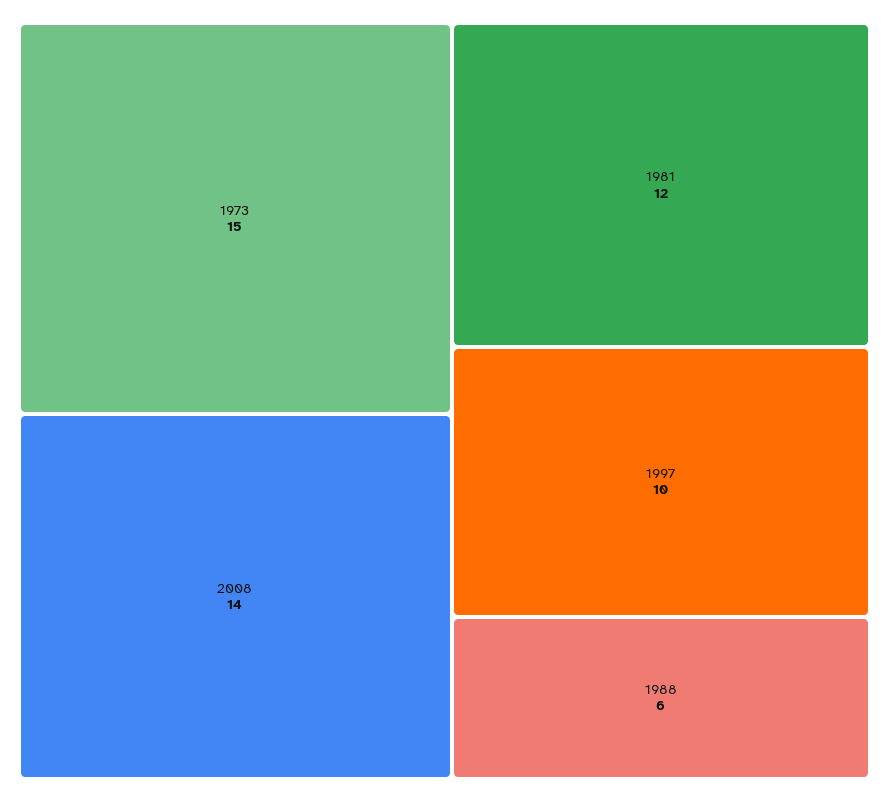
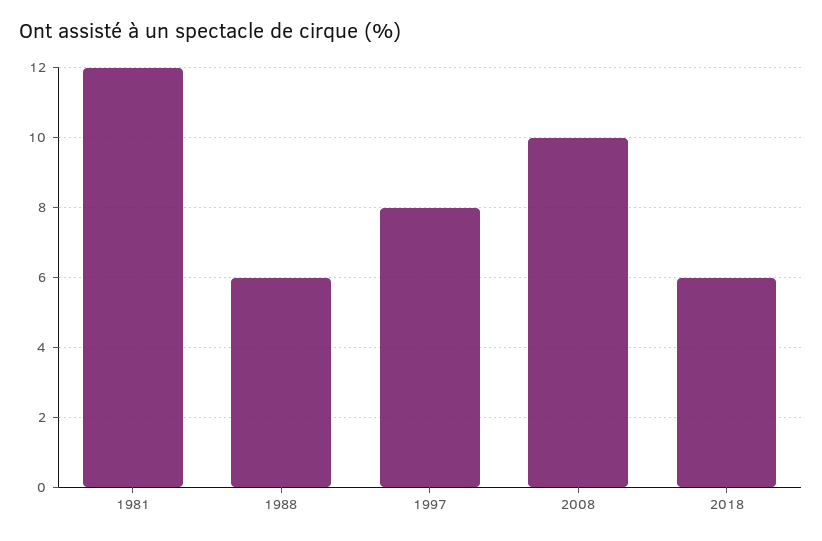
1973: 15 -> none
2008: 14 -> 10
1997: 10 -> 8
2018: none -> 6

